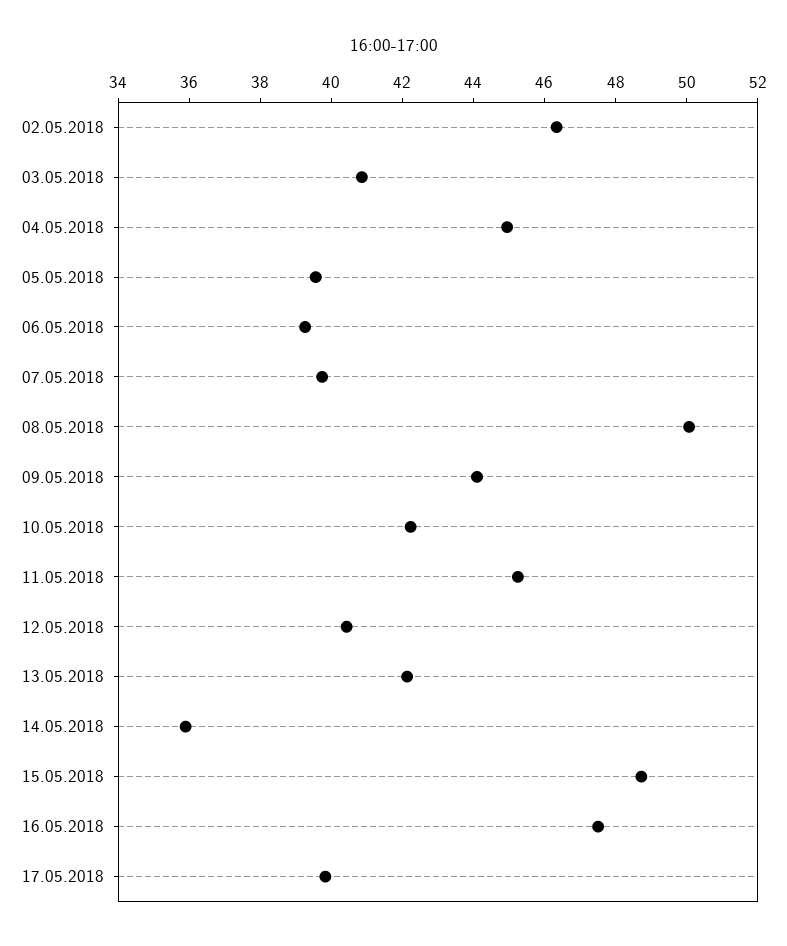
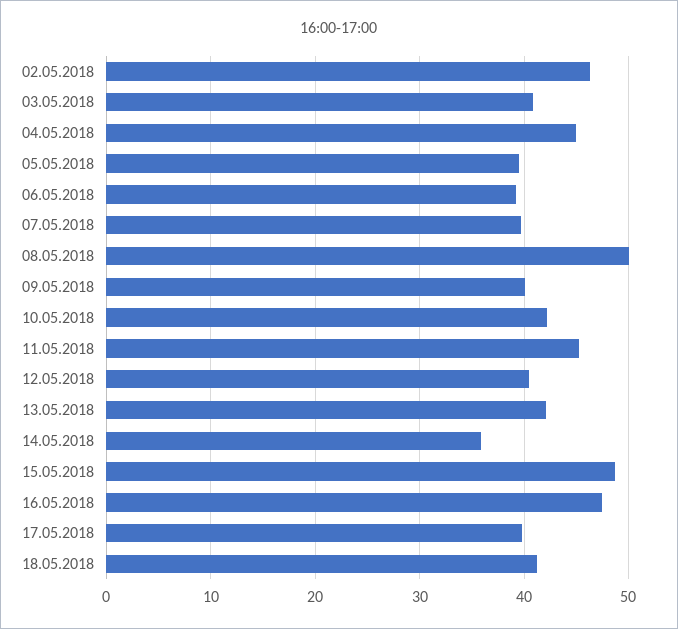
09.05.2018: 44 -> 40
18.05.2018: none -> 41

